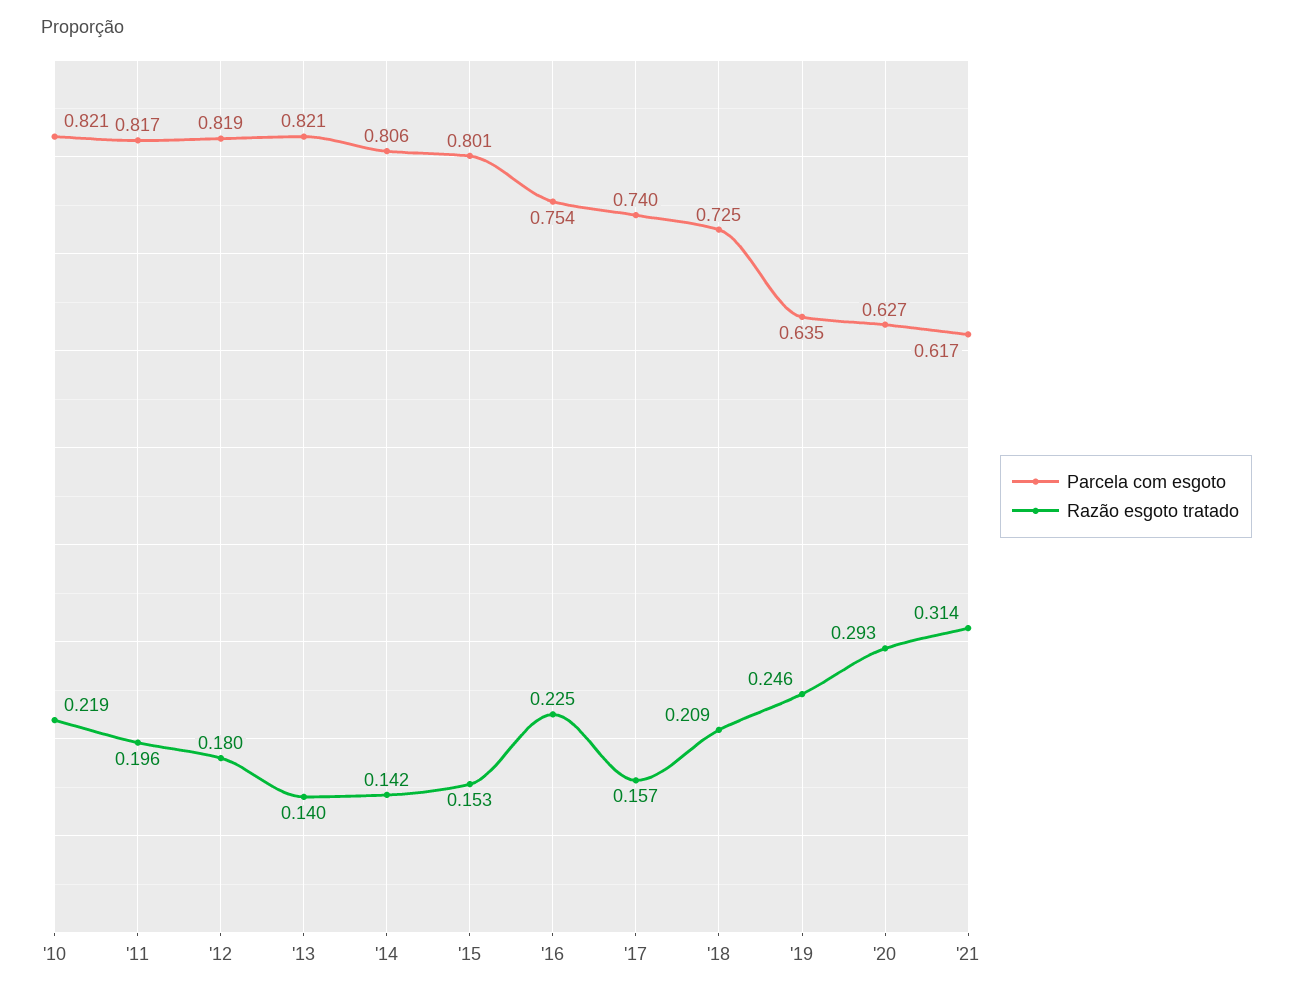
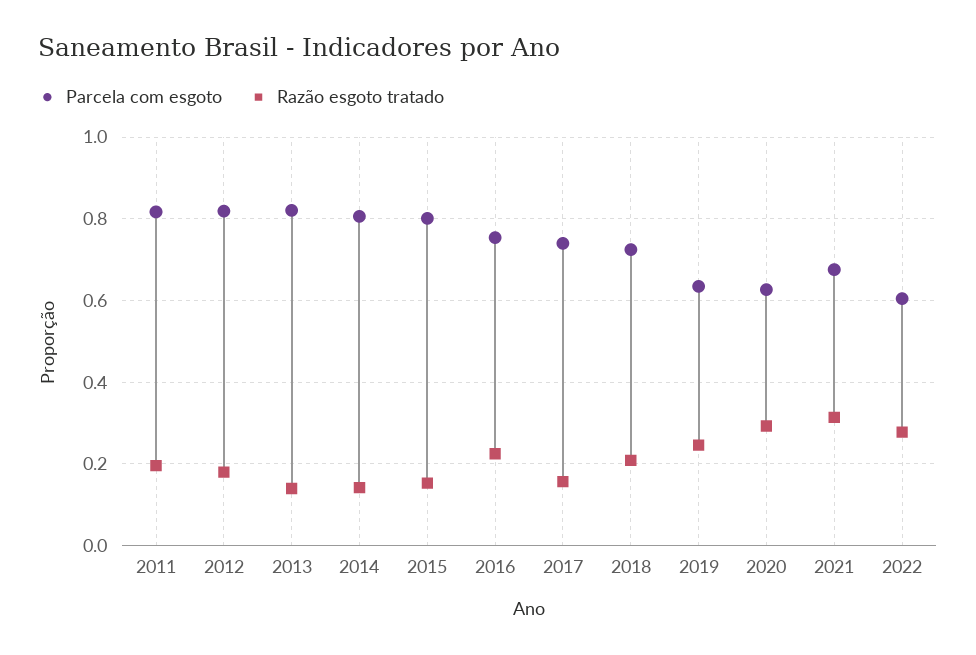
Parcela com esgoto, '10: 0.821 -> none
Razão esgoto tratado, '10: 0.219 -> none
Parcela com esgoto, '21: 0.617 -> 0.68
Parcela com esgoto, 2022: none -> 0.6
Razão esgoto tratado, 2022: none -> 0.28

